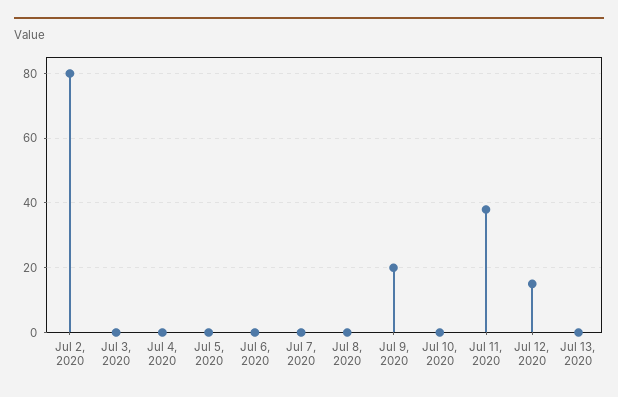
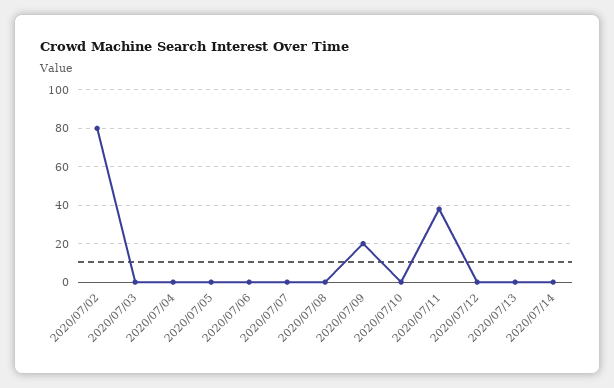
Jul 12, 2020: 15 -> 0
2020/07/14: none -> 0

